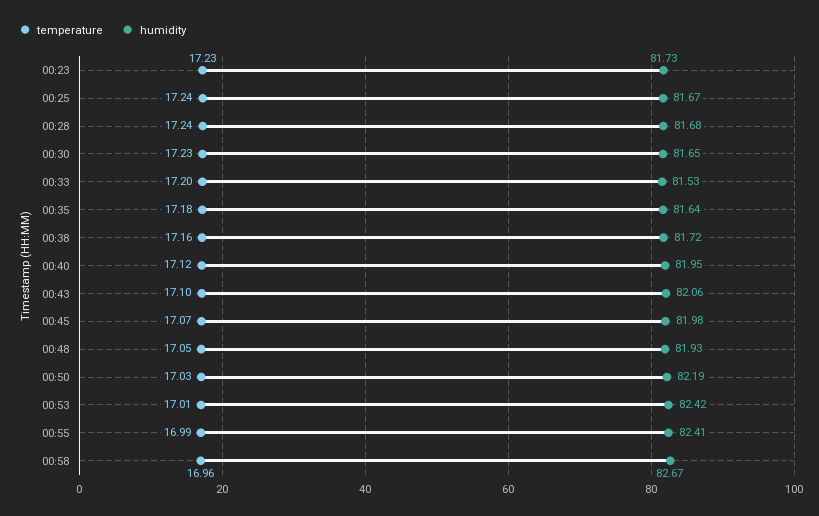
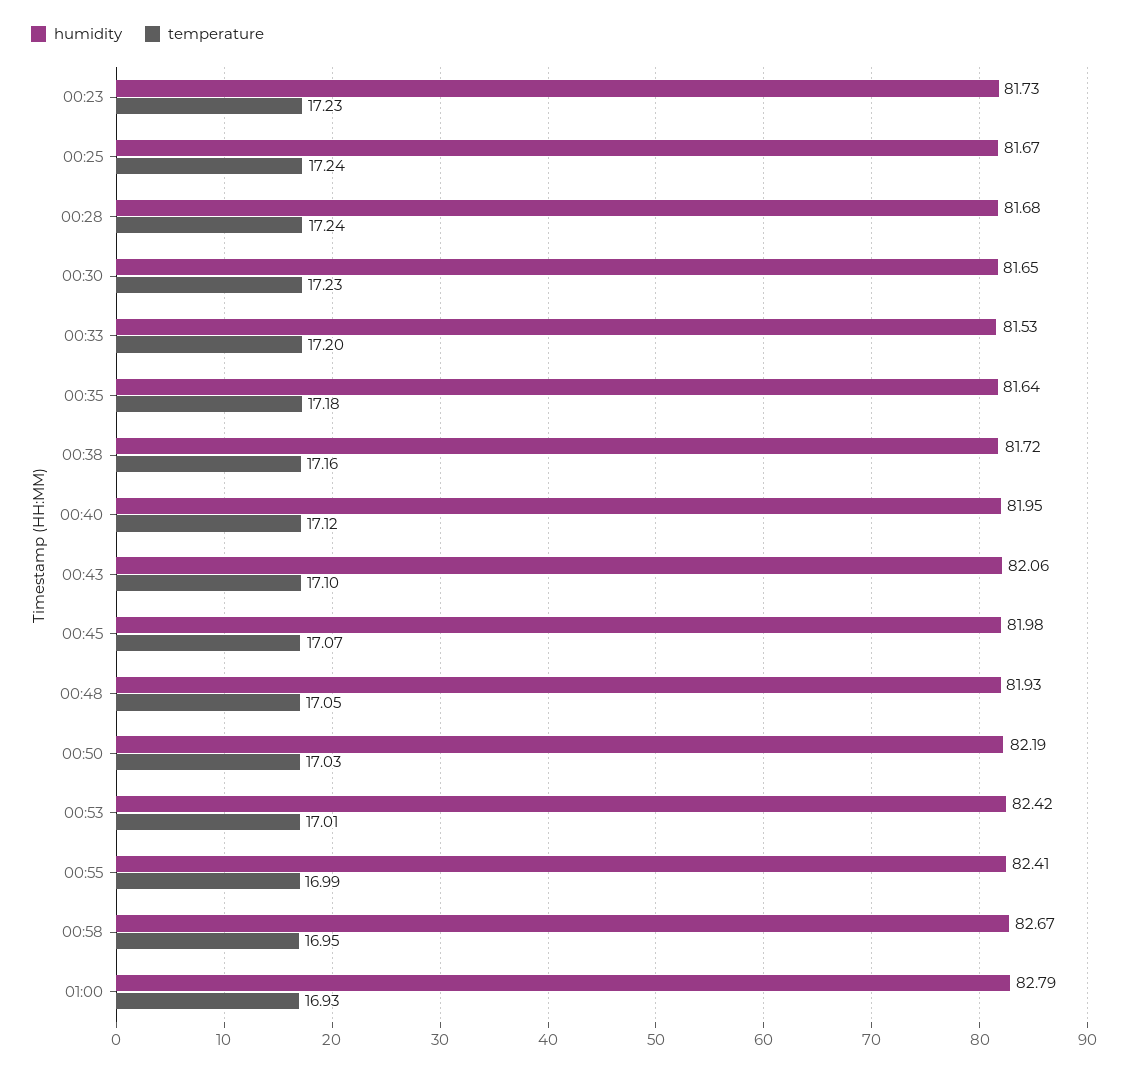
temperature, 00:58: 16.96 -> 16.95
humidity, 01:00: none -> 82.79
temperature, 01:00: none -> 16.93

